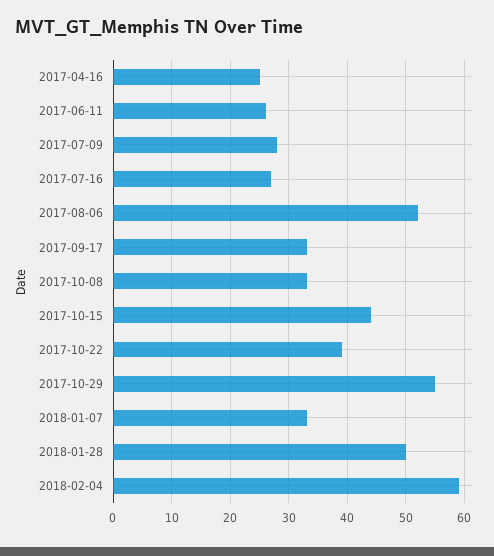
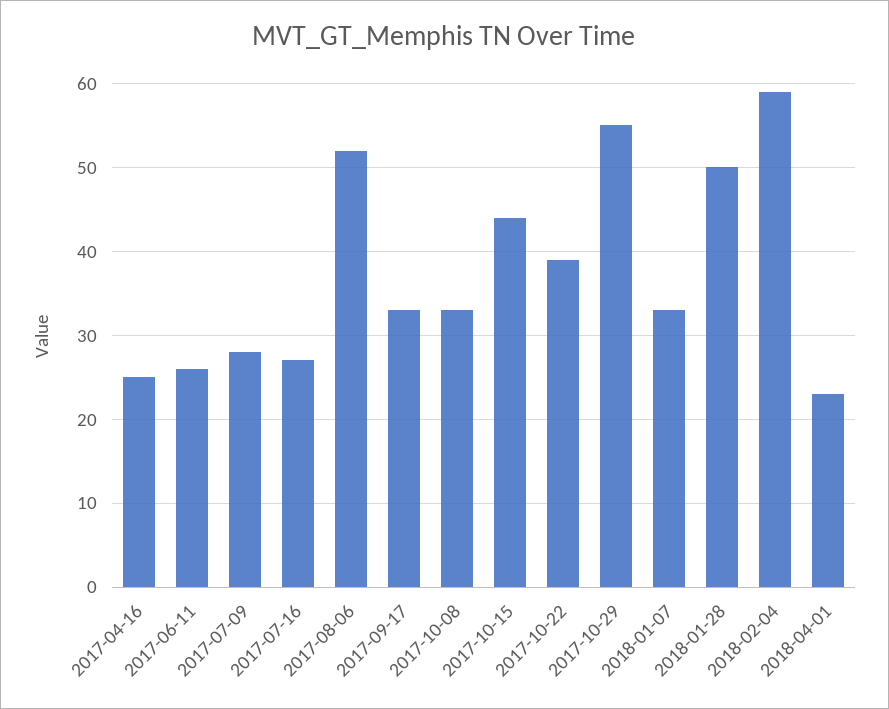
2018-04-01: none -> 23

